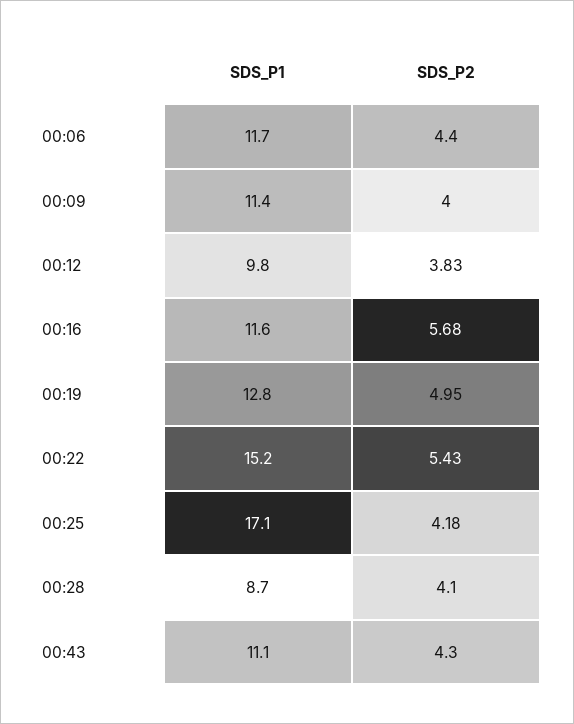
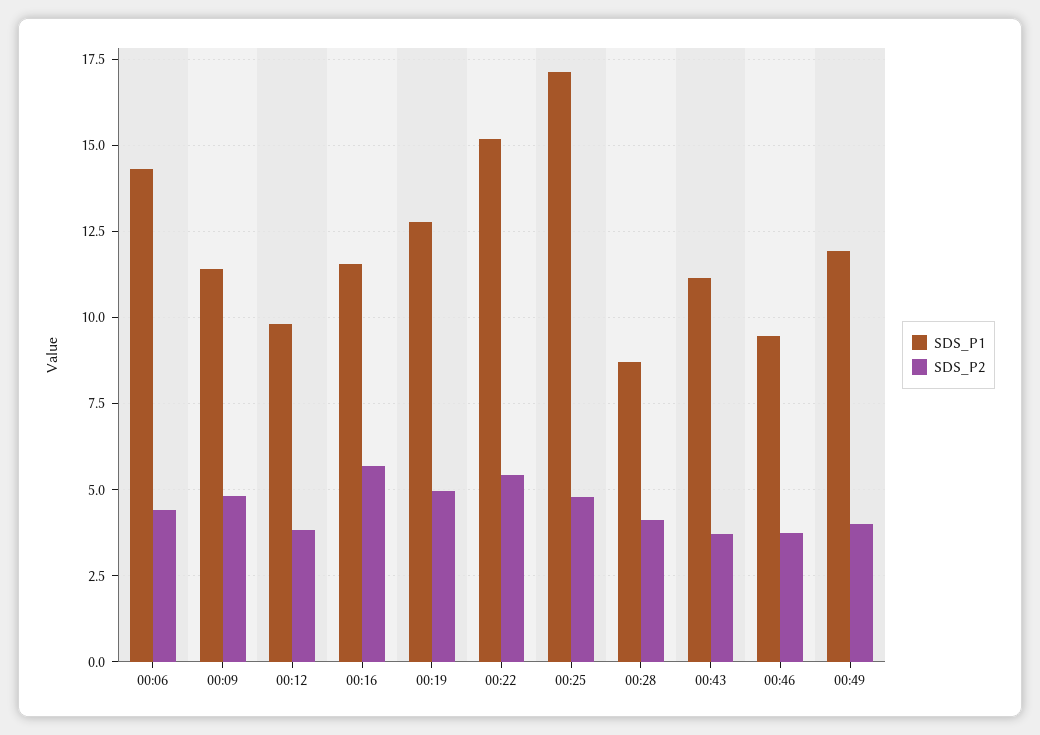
SDS_P1, 00:06: 11.7 -> 14.25
SDS_P2, 00:09: 4 -> 4.75
SDS_P2, 00:25: 4.18 -> 4.75
SDS_P2, 00:43: 4.3 -> 3.75
SDS_P1, 00:46: none -> 9.5
SDS_P2, 00:46: none -> 3.75
SDS_P1, 00:49: none -> 12
SDS_P2, 00:49: none -> 4

